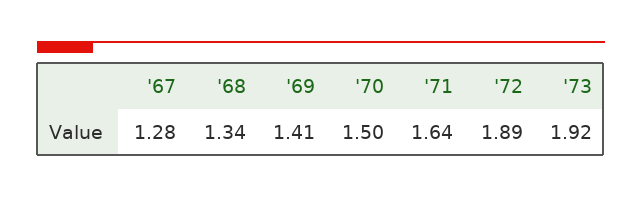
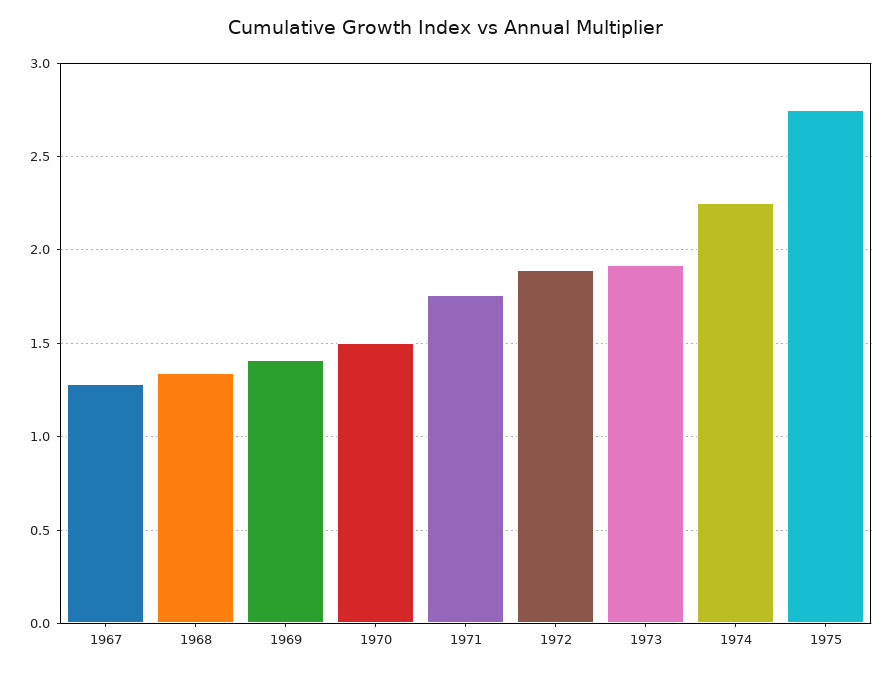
'71: 1.64 -> 1.75
1974: none -> 2.25
1975: none -> 2.75

